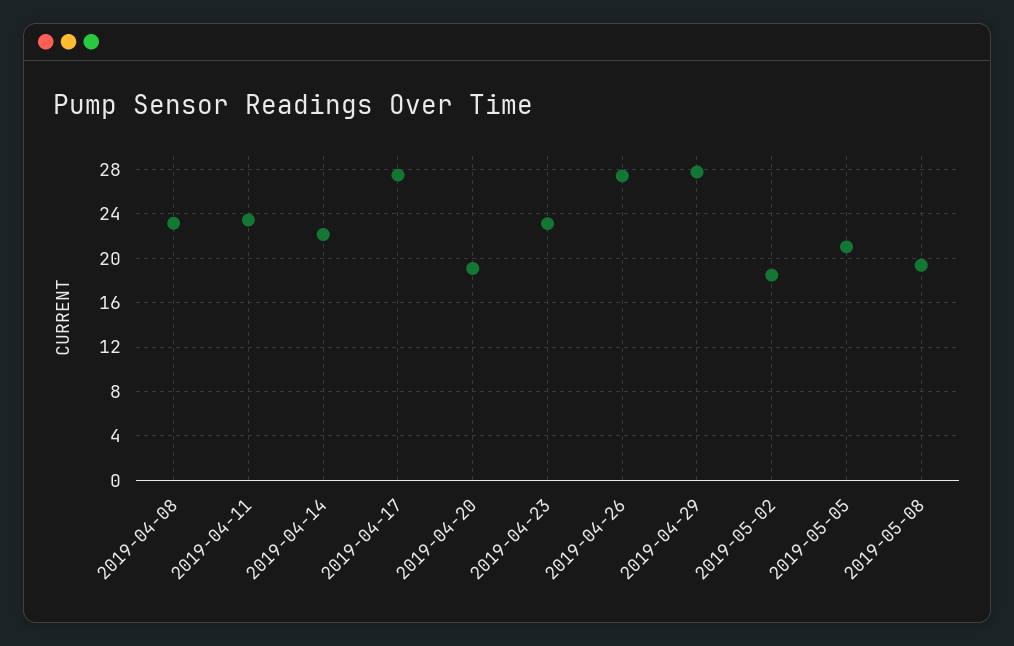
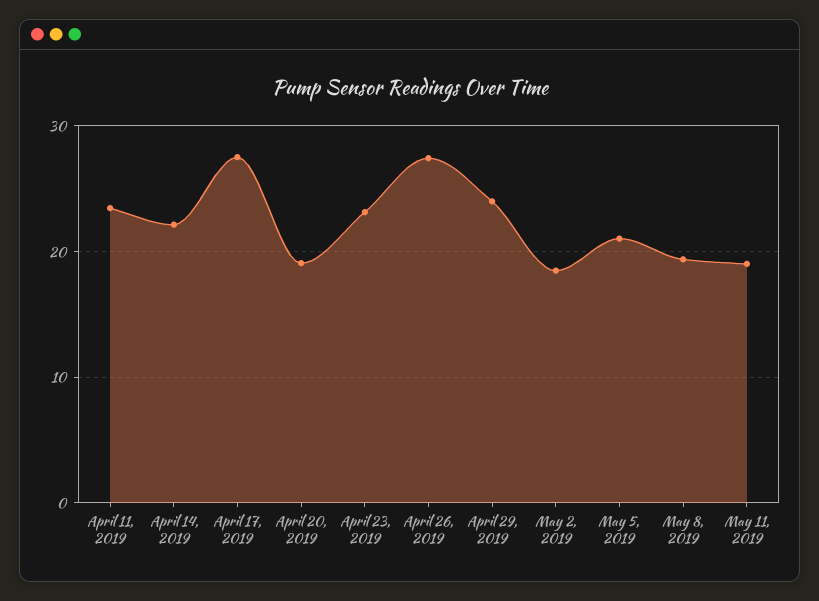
2019-04-08: 23 -> none
2019-04-29: 28 -> 24
May 11, 2019: none -> 19

